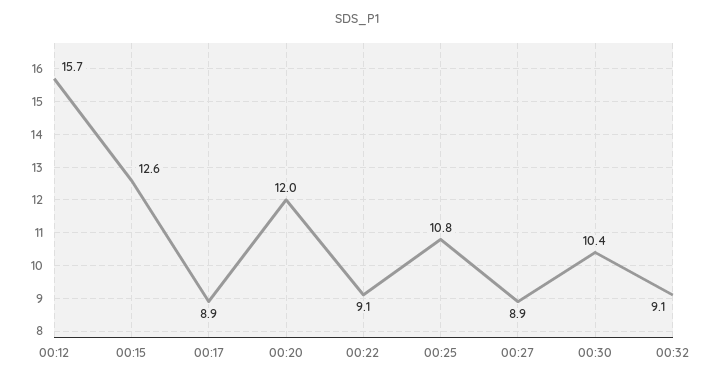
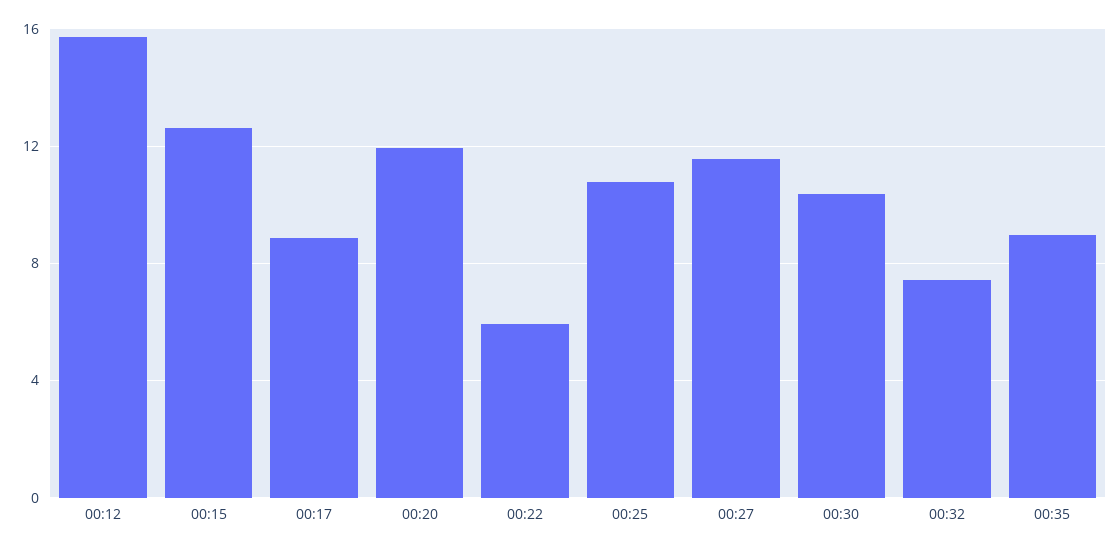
00:22: 9.1 -> 6
00:27: 8.9 -> 11.5
00:32: 9.1 -> 7.5
00:35: none -> 9

